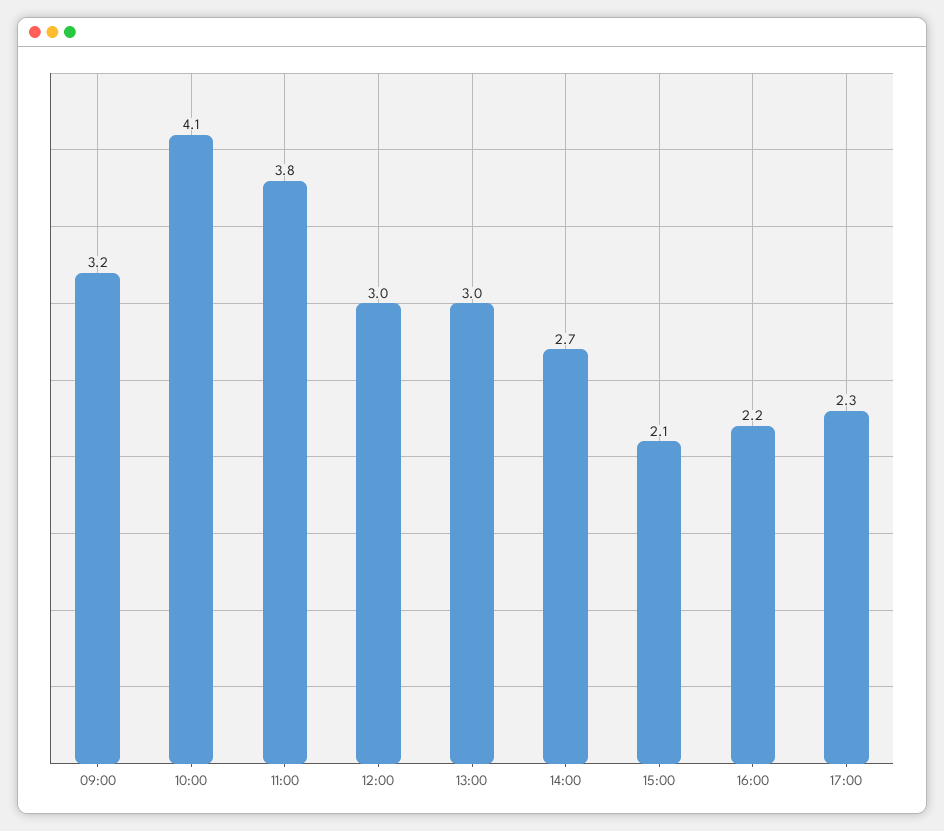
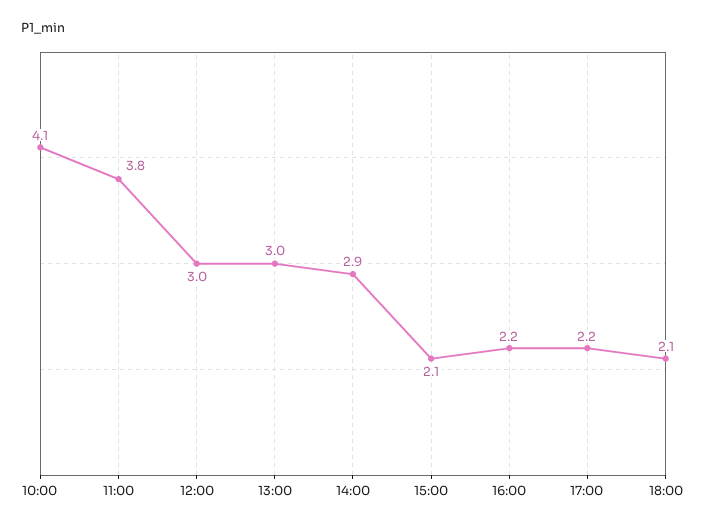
09:00: 3.2 -> none
14:00: 2.7 -> 2.9
17:00: 2.3 -> 2.2
18:00: none -> 2.1

